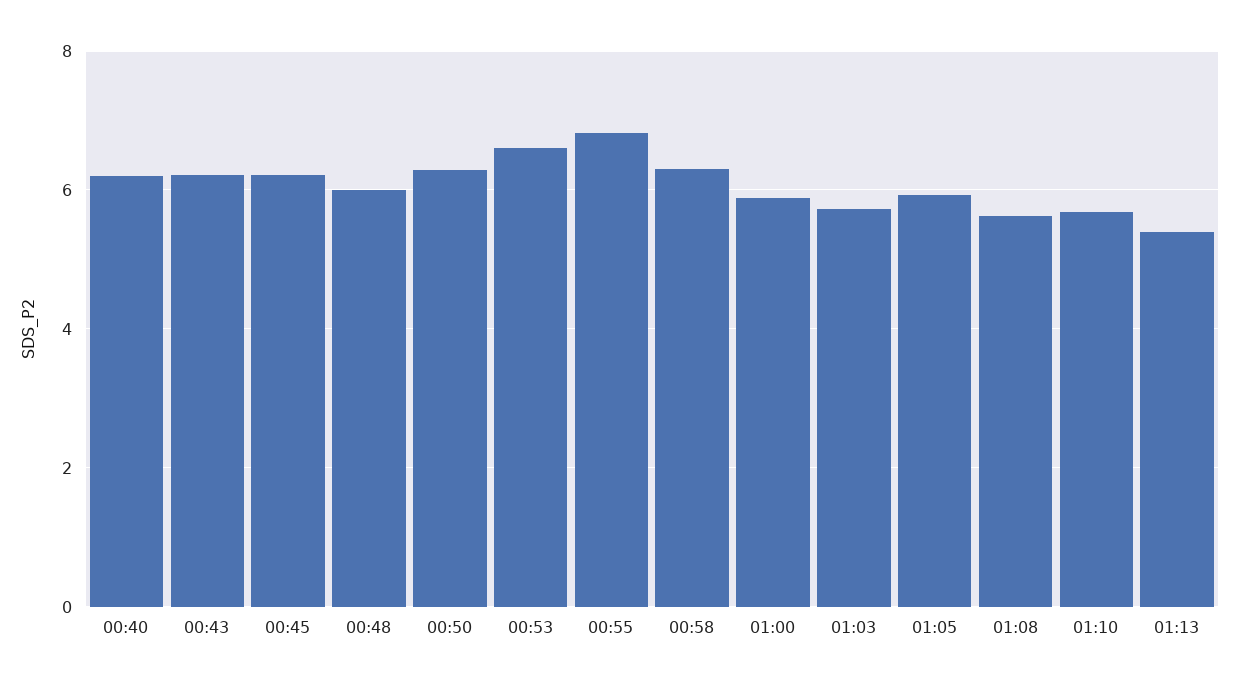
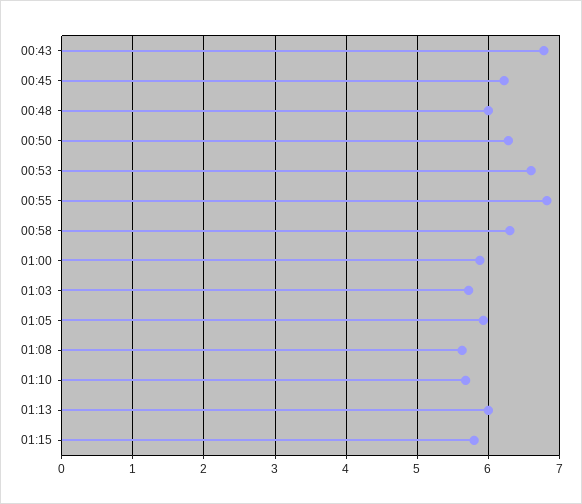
00:40: 6.2 -> none
00:43: 6.2 -> 6.8
01:13: 5.4 -> 6
01:15: none -> 5.8

